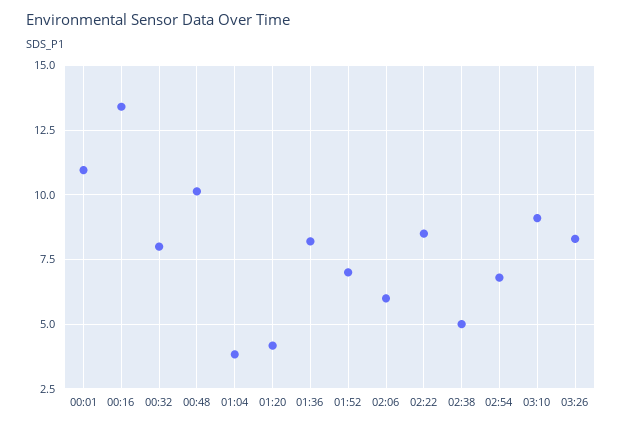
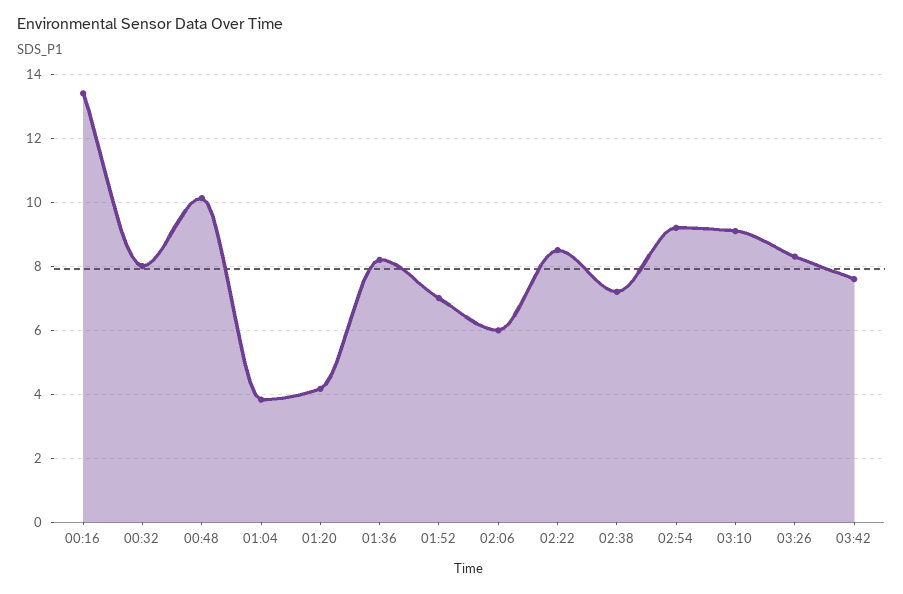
00:01: 11 -> none
02:38: 5 -> 7.2
02:54: 6.75 -> 9.2
03:42: none -> 7.6

